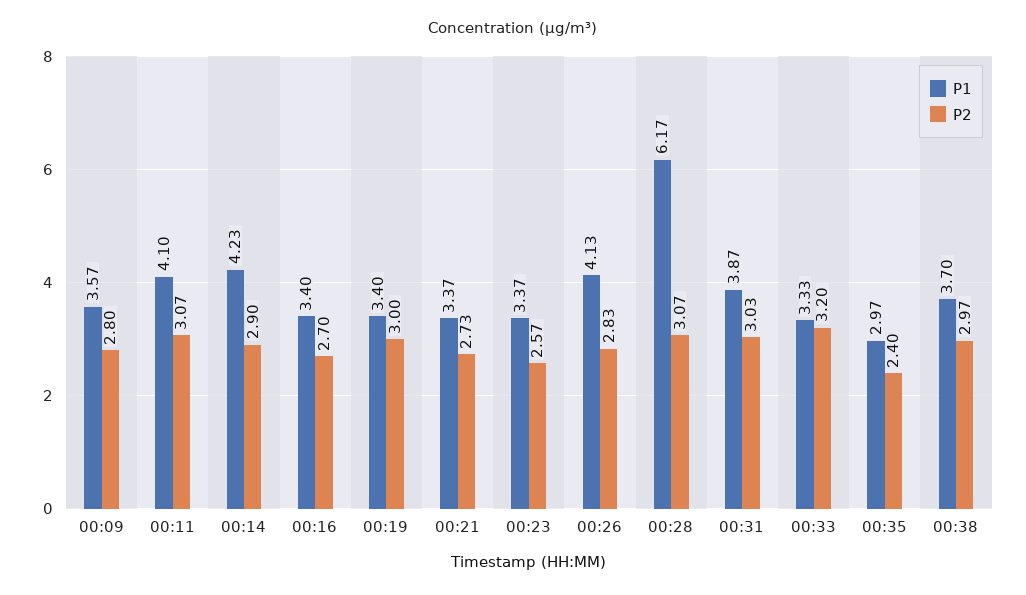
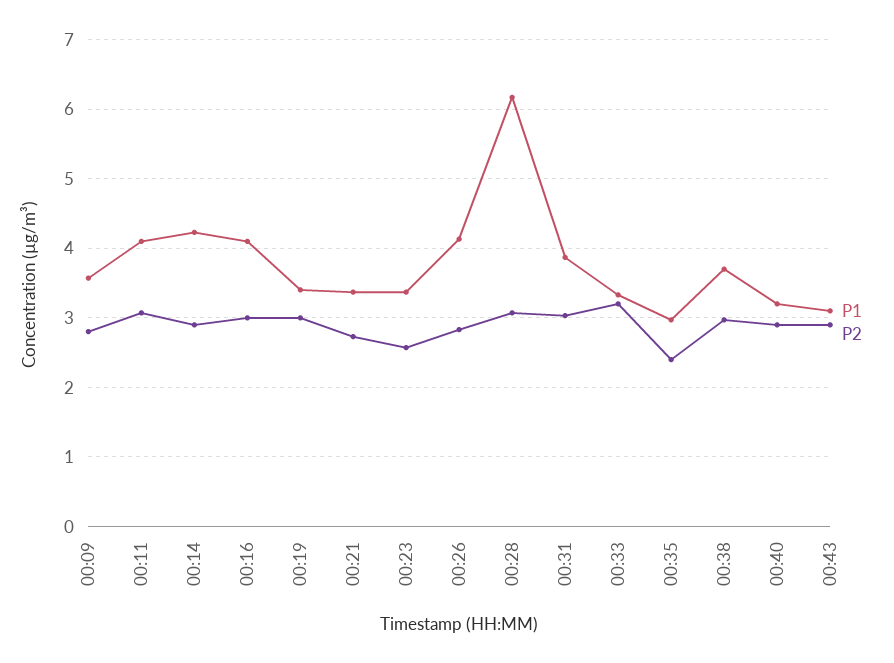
P1, 00:16: 3.4 -> 4.1
P2, 00:16: 2.7 -> 3
P1, 00:40: none -> 3.2
P2, 00:40: none -> 2.9
P1, 00:43: none -> 3.1
P2, 00:43: none -> 2.9

